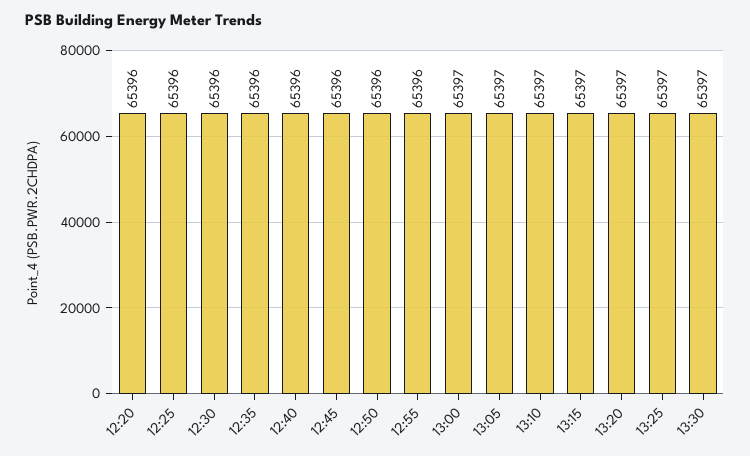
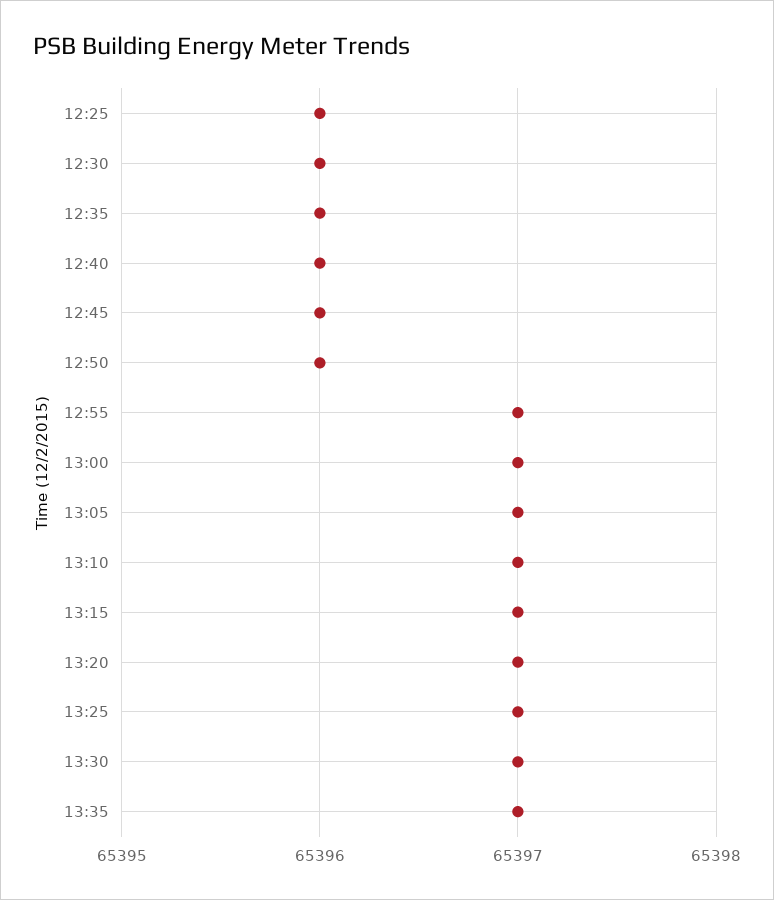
12:20: 65396 -> none
12:55: 65396 -> 65397
13:35: none -> 65397

